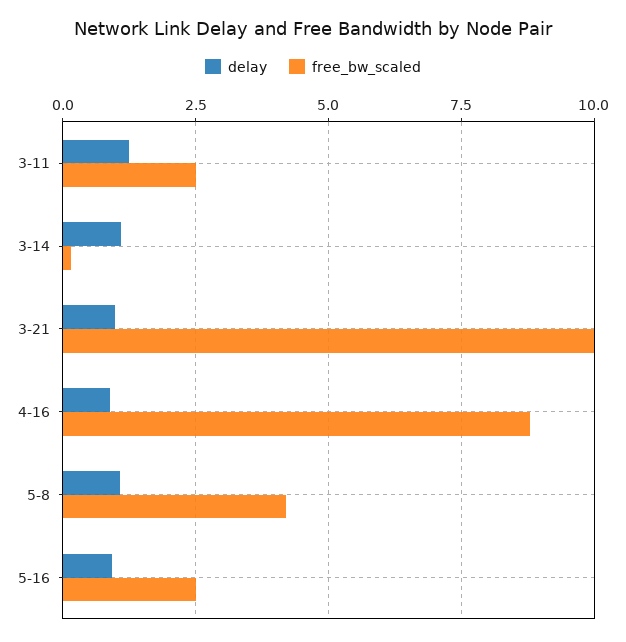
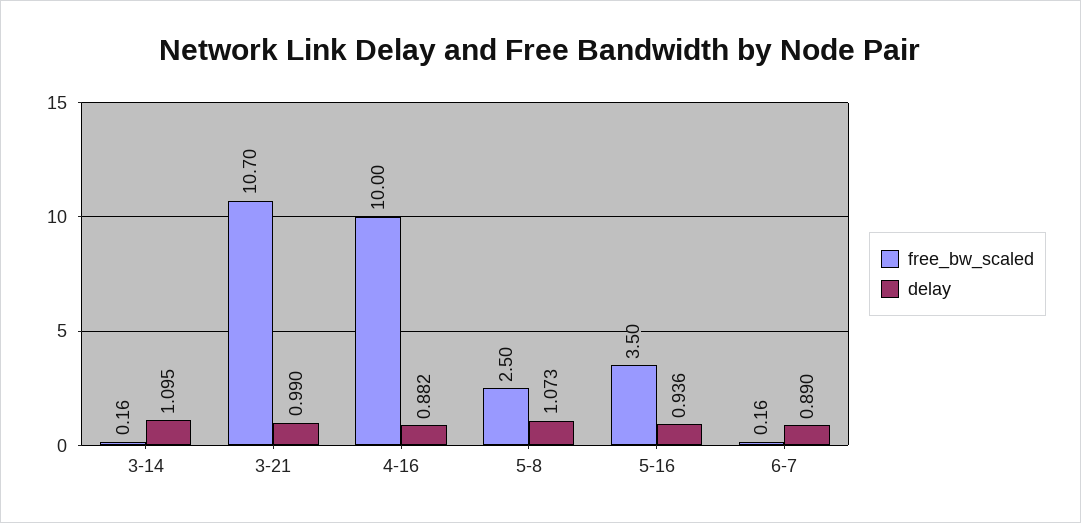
delay, 3-11: 1.25 -> none
free_bw_scaled, 3-11: 2.5 -> none
free_bw_scaled, 3-21: 10 -> 10.7
free_bw_scaled, 4-16: 8.75 -> 10
free_bw_scaled, 5-8: 4.25 -> 2.5
free_bw_scaled, 5-16: 2.5 -> 3.5
free_bw_scaled, 6-7: none -> 0.16
delay, 6-7: none -> 0.89

